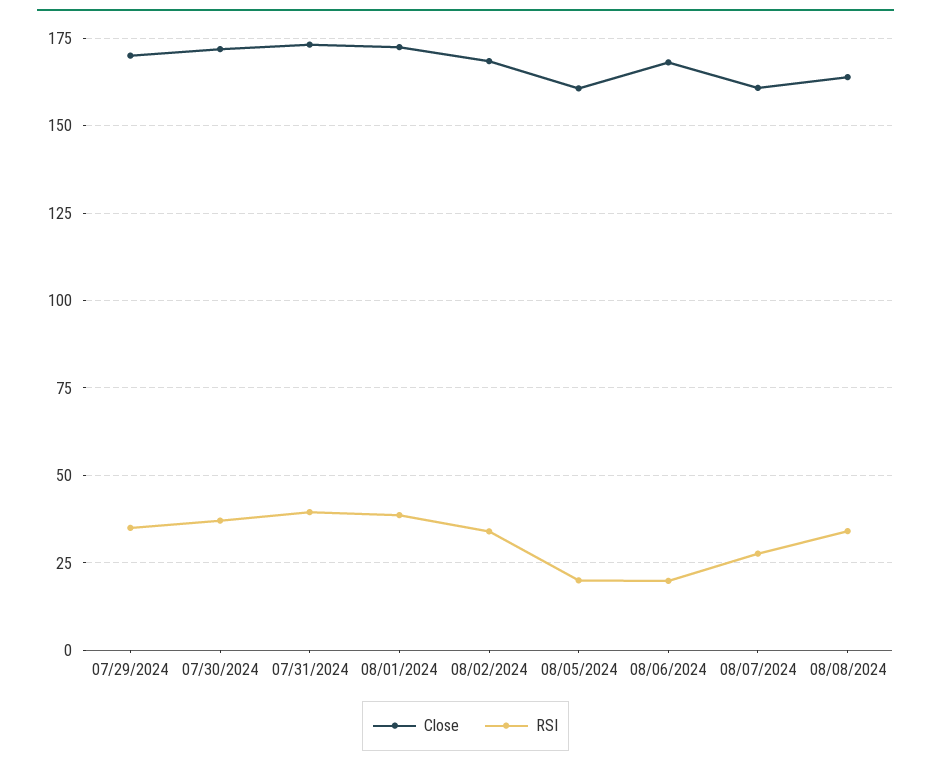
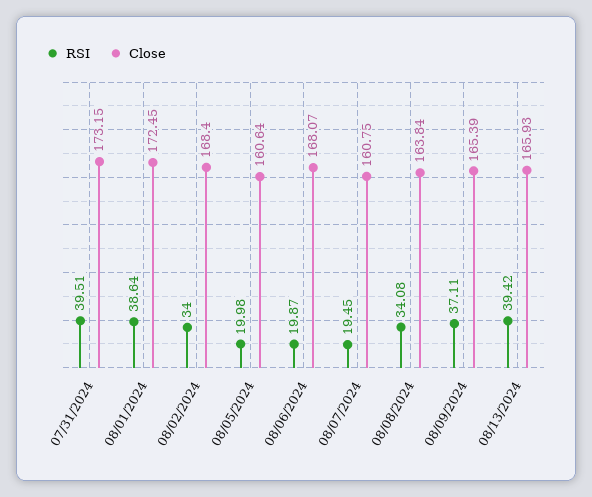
Close, 07/29/2024: 170 -> none
RSI, 07/29/2024: 35 -> none
Close, 07/30/2024: 172.5 -> none
RSI, 07/30/2024: 37.5 -> none
RSI, 08/07/2024: 27.5 -> 19.45
RSI, 08/09/2024: none -> 37.11
Close, 08/09/2024: none -> 165.39
RSI, 08/13/2024: none -> 39.42
Close, 08/13/2024: none -> 165.93

